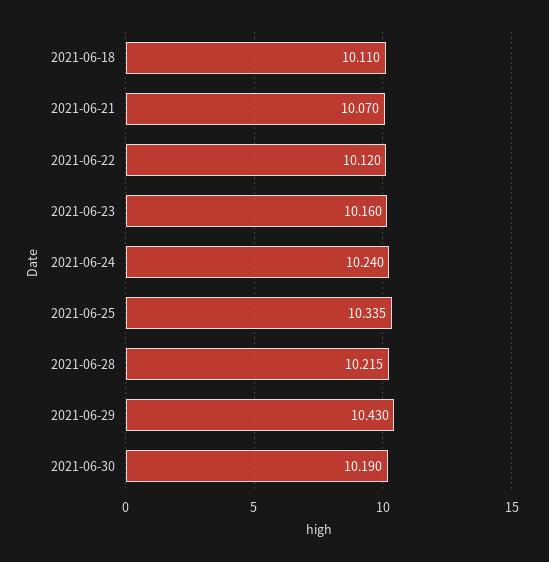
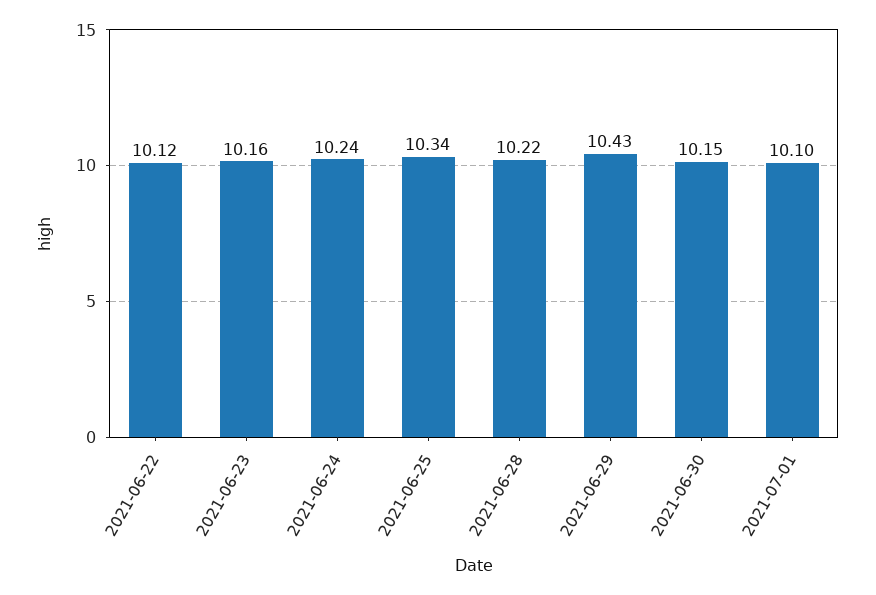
2021-06-18: 10.11 -> none
2021-06-21: 10.07 -> none
2021-06-30: 10.19 -> 10.15
2021-07-01: none -> 10.1

